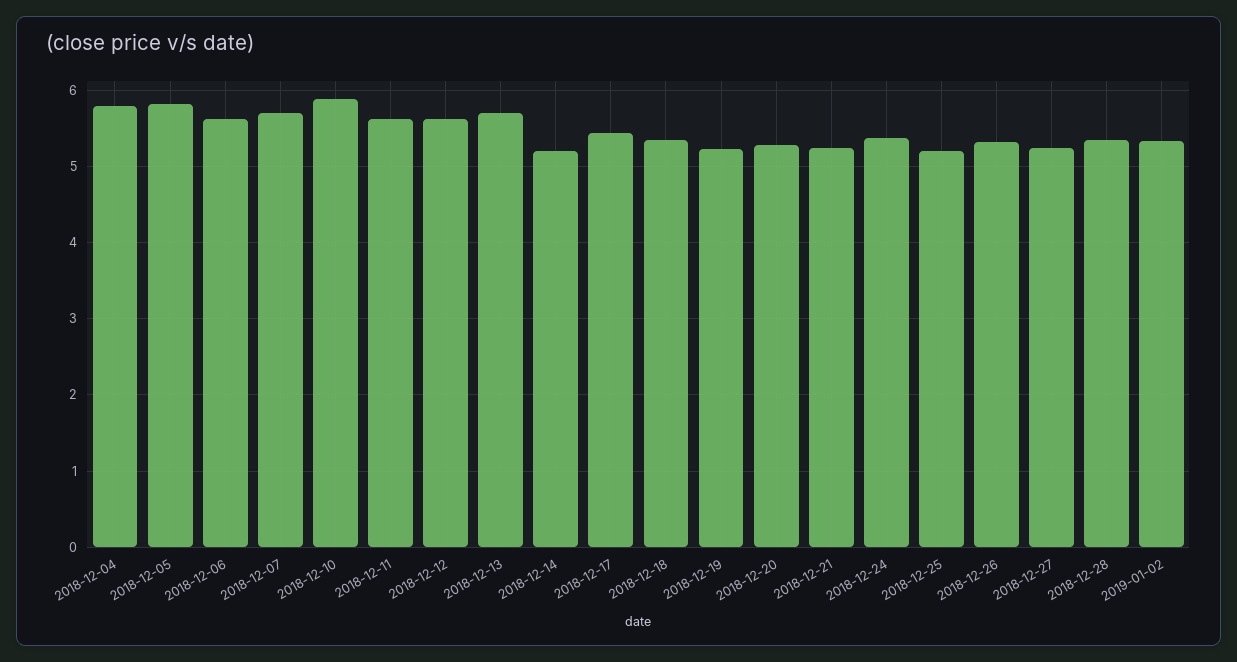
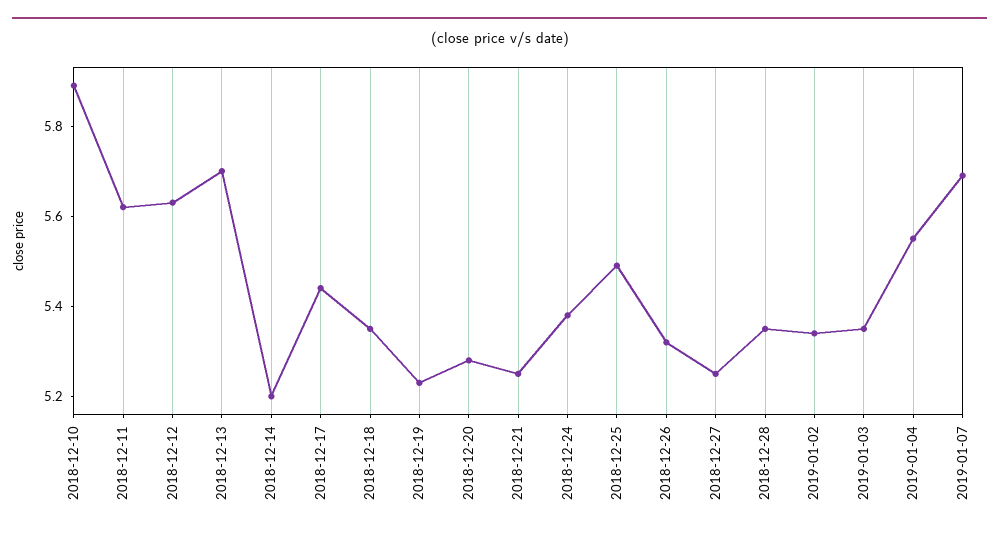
2018-12-04: 5.8 -> none
2018-12-05: 5.8 -> none
2018-12-06: 5.6 -> none
2018-12-07: 5.7 -> none
2018-12-25: 5.2 -> 5.5
2019-01-03: none -> 5.35
2019-01-04: none -> 5.55
2019-01-07: none -> 5.7

